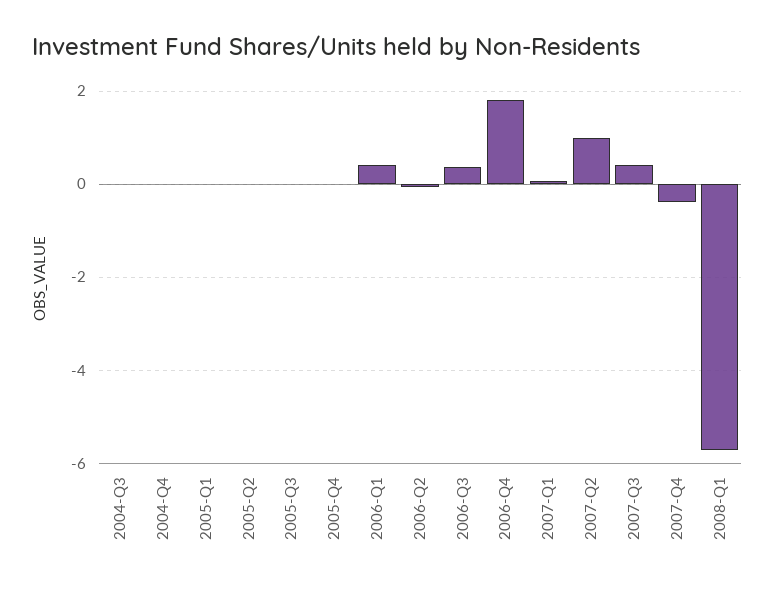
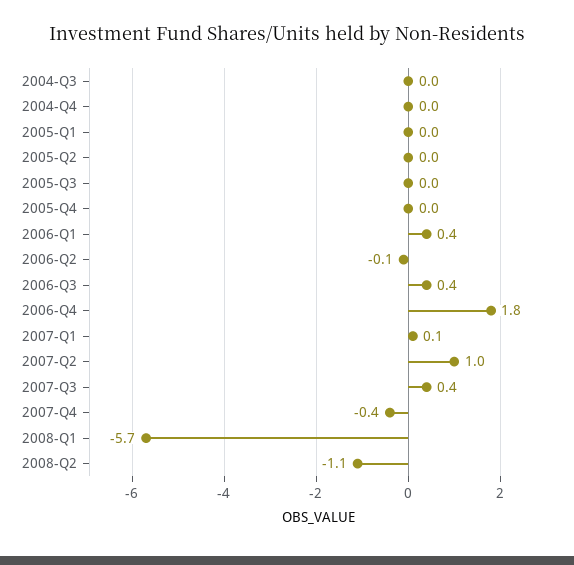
2008-Q2: none -> -1.1

